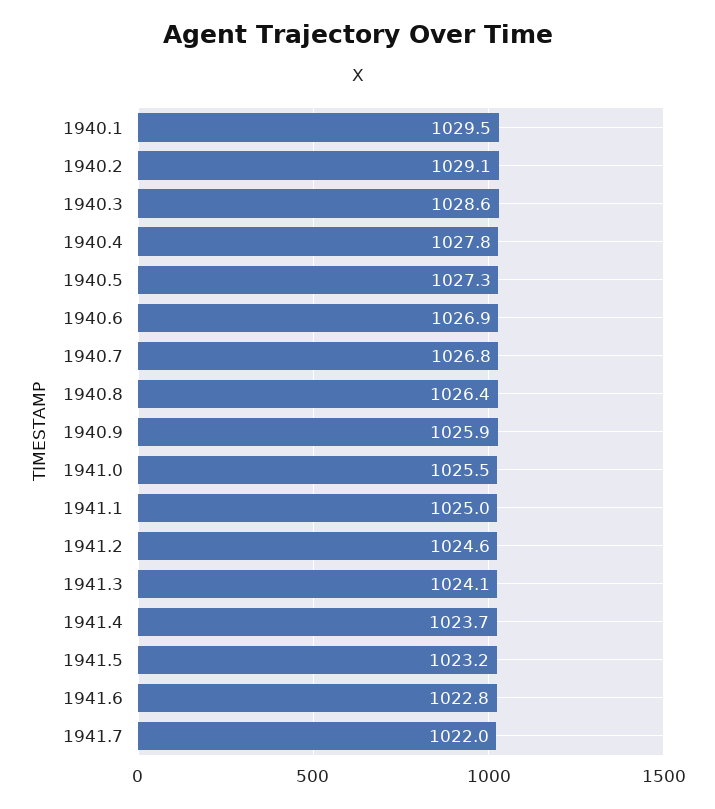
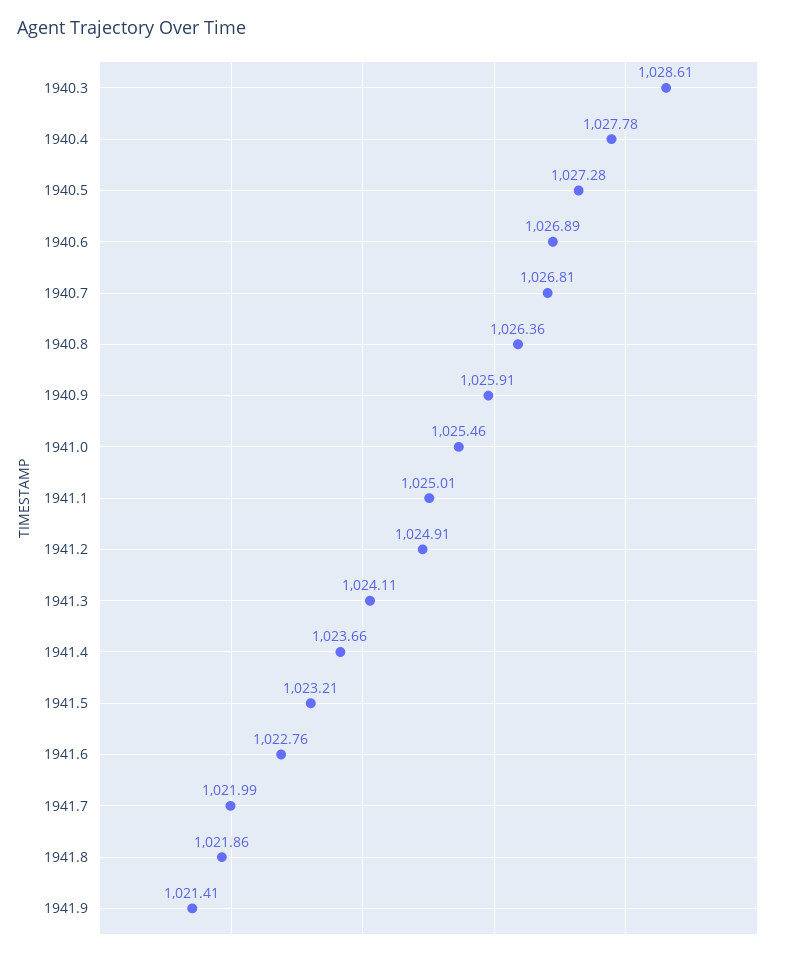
1940.1: 1029.5 -> none
1940.2: 1029.1 -> none
1941.2: 1024.6 -> 1024.91
1941.8: none -> 1021.86
1941.9: none -> 1021.41

